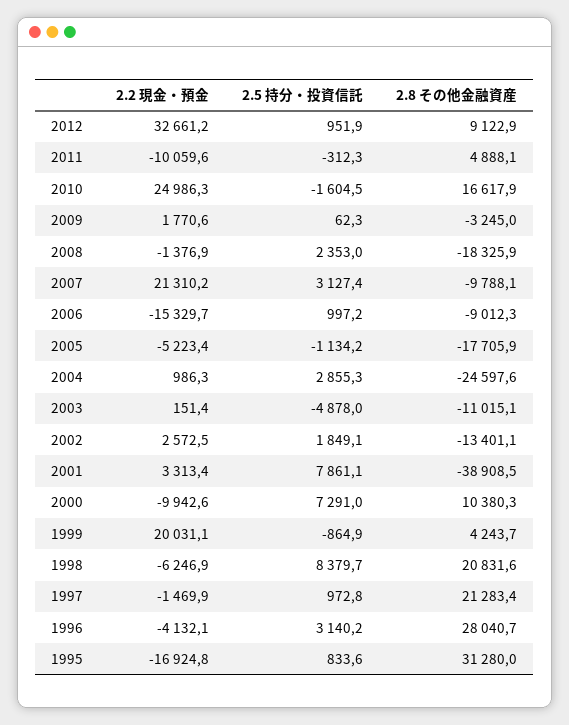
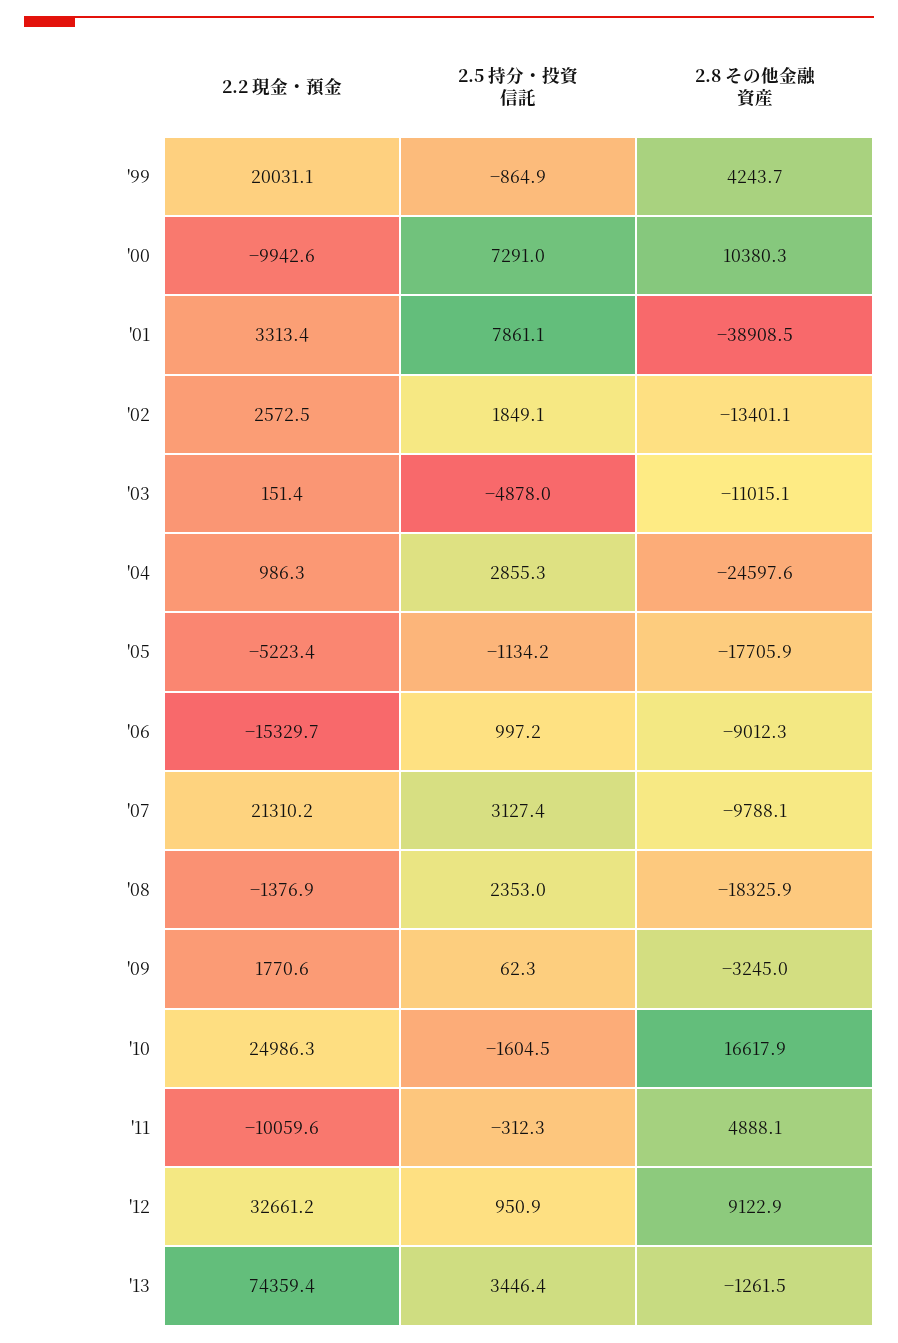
2.5 持分・投資信託, 2012: 951.9 -> 950.9
2.2 現金・預金, 1998: -6246.9 -> none
2.5 持分・投資信託, 1998: 8379.7 -> none
2.8 その他金融資産, 1998: 20831.6 -> none
2.2 現金・預金, 1997: -1469.9 -> none
2.5 持分・投資信託, 1997: 972.8 -> none
2.8 その他金融資産, 1997: 21283.4 -> none
2.2 現金・預金, 1996: -4132.1 -> none
2.5 持分・投資信託, 1996: 3140.2 -> none
2.8 その他金融資産, 1996: 28040.7 -> none
2.2 現金・預金, 1995: -16924.8 -> none
2.5 持分・投資信託, 1995: 833.6 -> none
2.8 その他金融資産, 1995: 31280 -> none
2.2 現金・預金, '13: none -> 74359.4
2.5 持分・投資信託, '13: none -> 3446.4
2.8 その他金融資産, '13: none -> -1261.5

